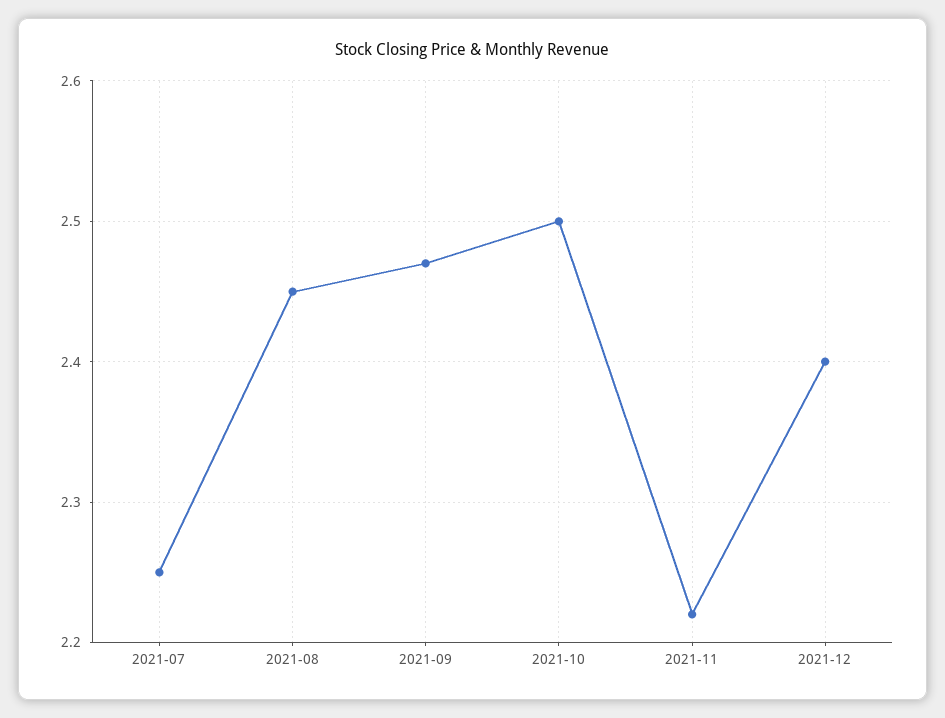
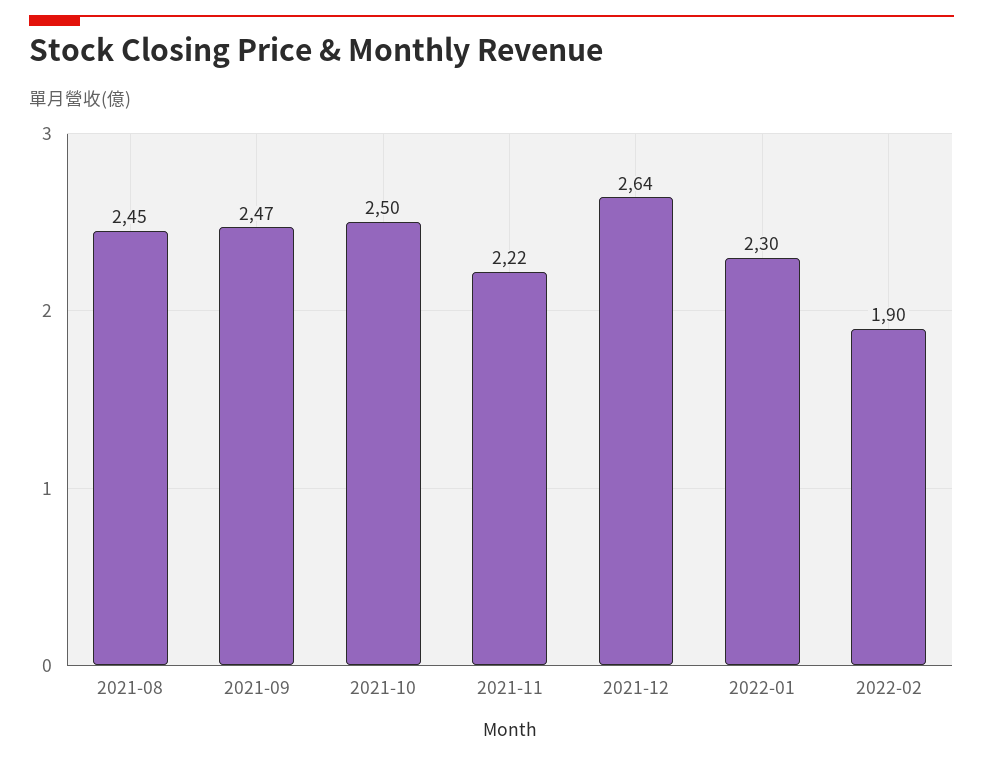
2021-07: 2.25 -> none
2021-12: 2.4 -> 2.64
2022-01: none -> 2.3
2022-02: none -> 1.9

